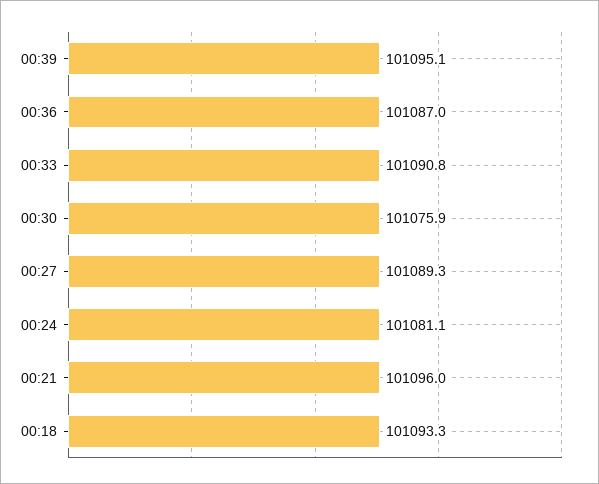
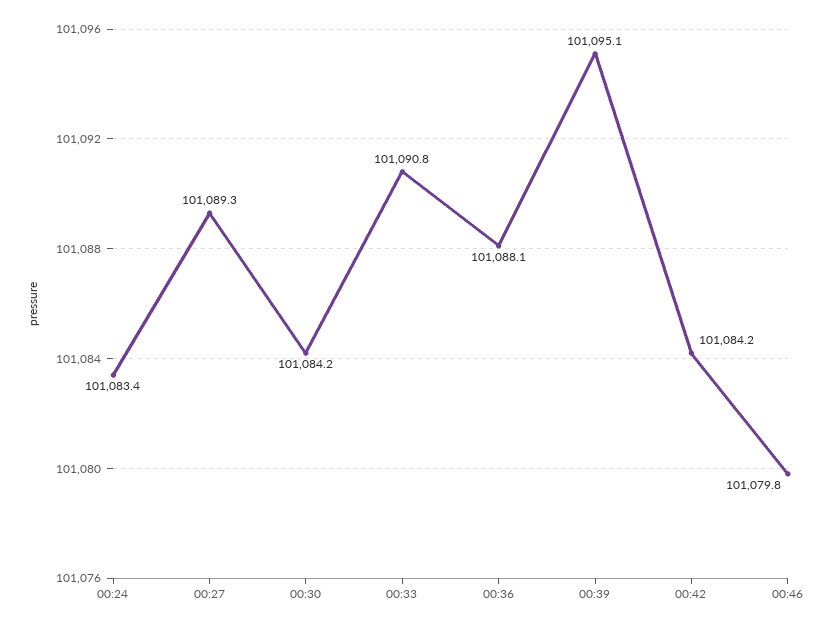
00:36: 101087 -> 101088.1
00:30: 101075.9 -> 101084.2
00:24: 101081.1 -> 101083.4
00:21: 101096 -> none
00:18: 101093.3 -> none
00:42: none -> 101084.2
00:46: none -> 101079.8

